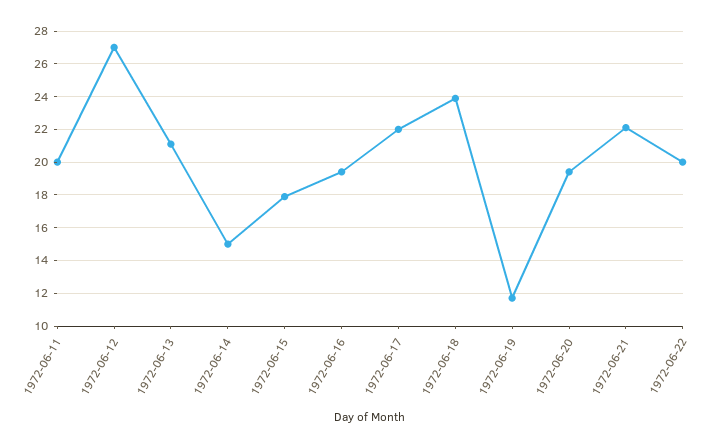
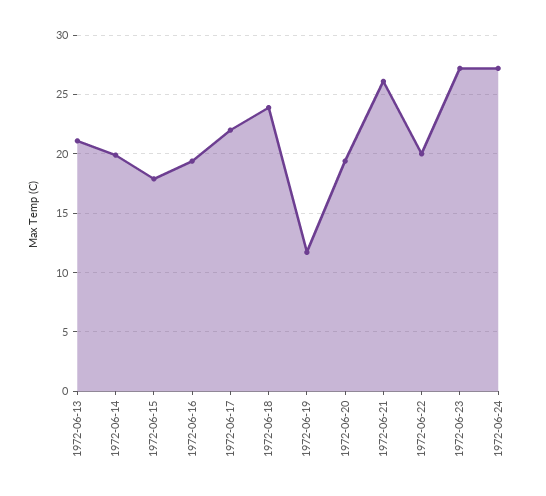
1972-06-11: 20 -> none
1972-06-12: 27 -> none
1972-06-14: 15 -> 20
1972-06-21: 22 -> 26
1972-06-23: none -> 27
1972-06-24: none -> 27

